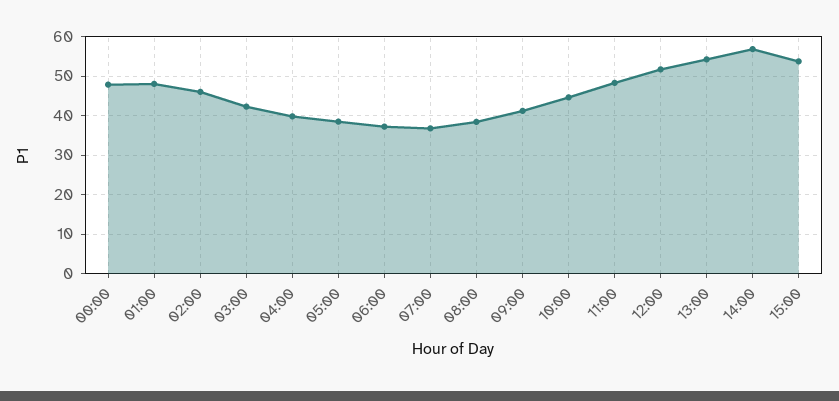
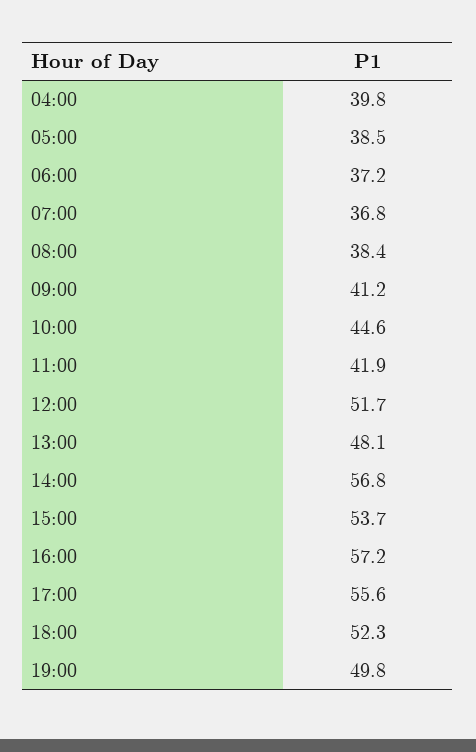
00:00: 48 -> none
01:00: 48 -> none
02:00: 46 -> none
03:00: 42 -> none
11:00: 48 -> 41.9
13:00: 54 -> 48.1
16:00: none -> 57.2
17:00: none -> 55.6
18:00: none -> 52.3
19:00: none -> 49.8

